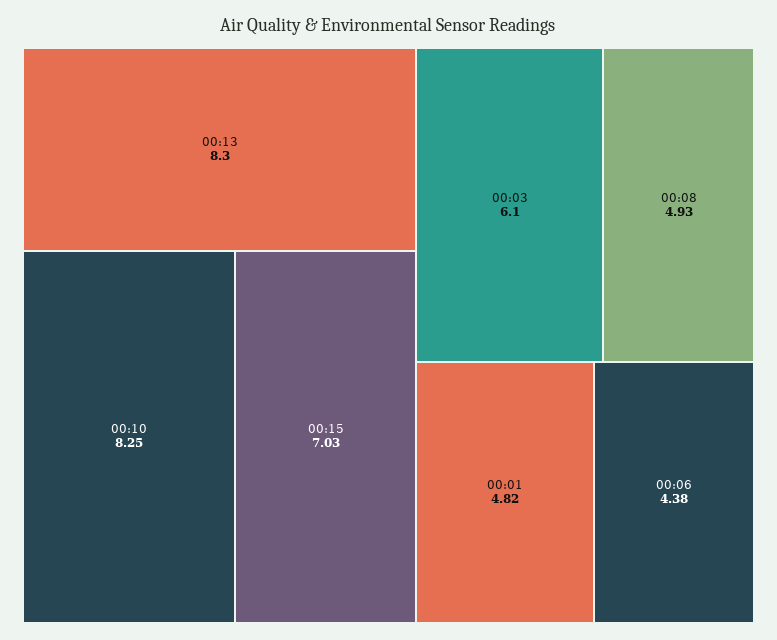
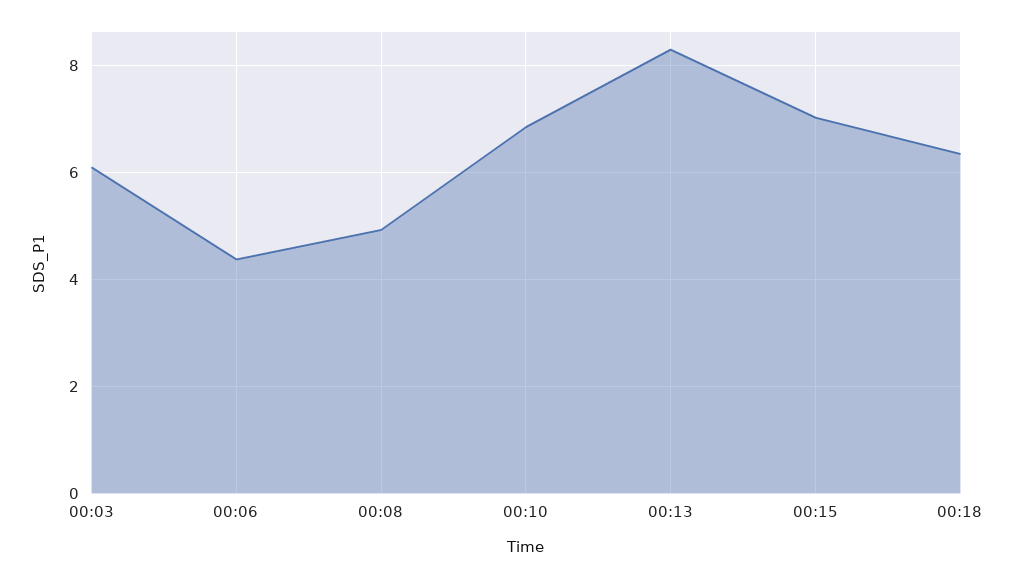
00:10: 8.25 -> 6.8
00:01: 4.82 -> none
00:18: none -> 6.4

